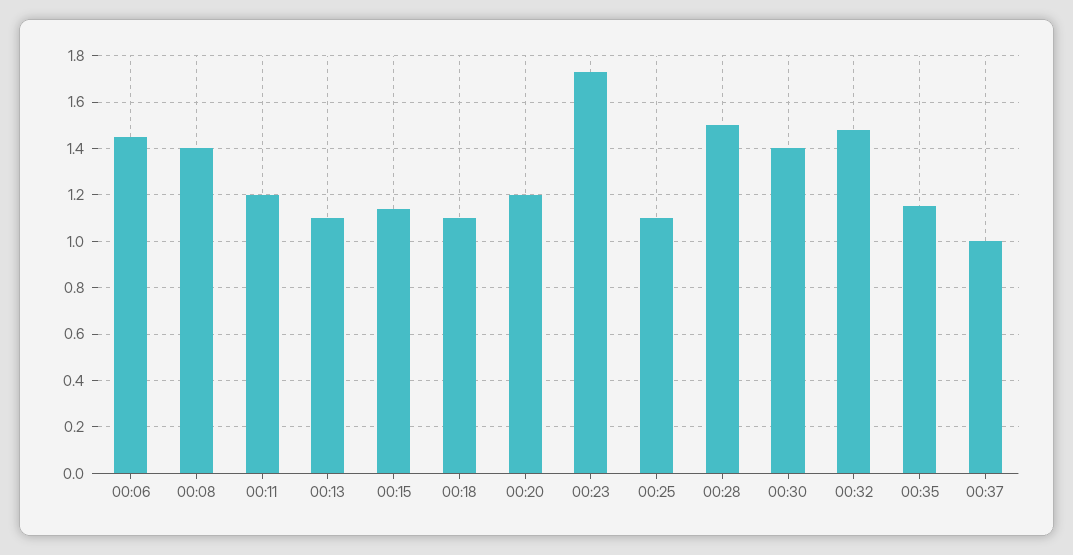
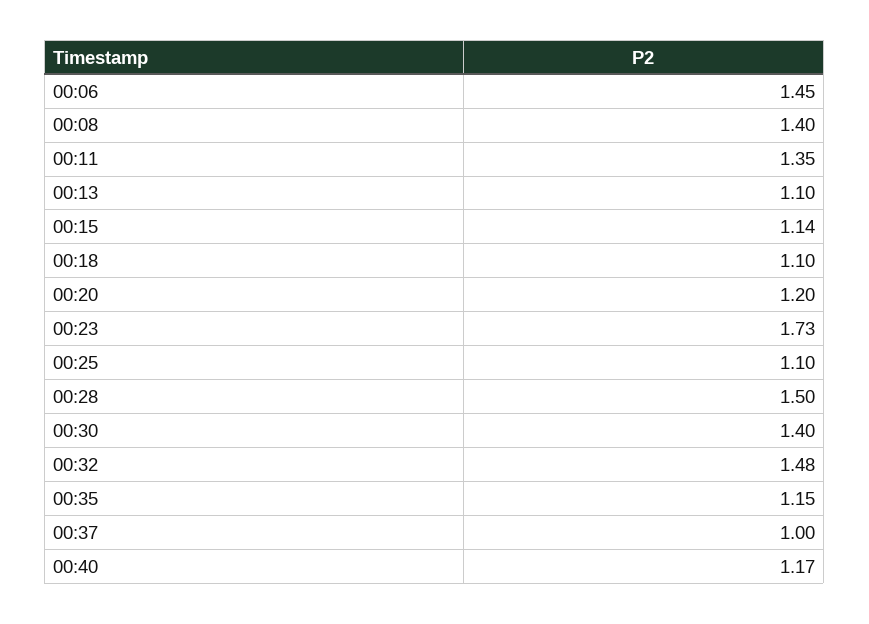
00:11: 1.2 -> 1.35
00:40: none -> 1.17

